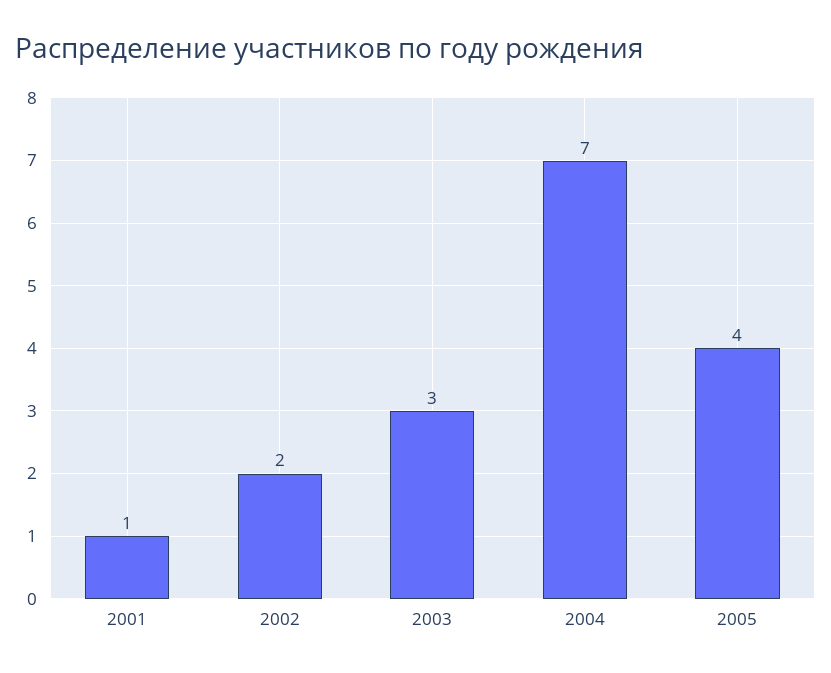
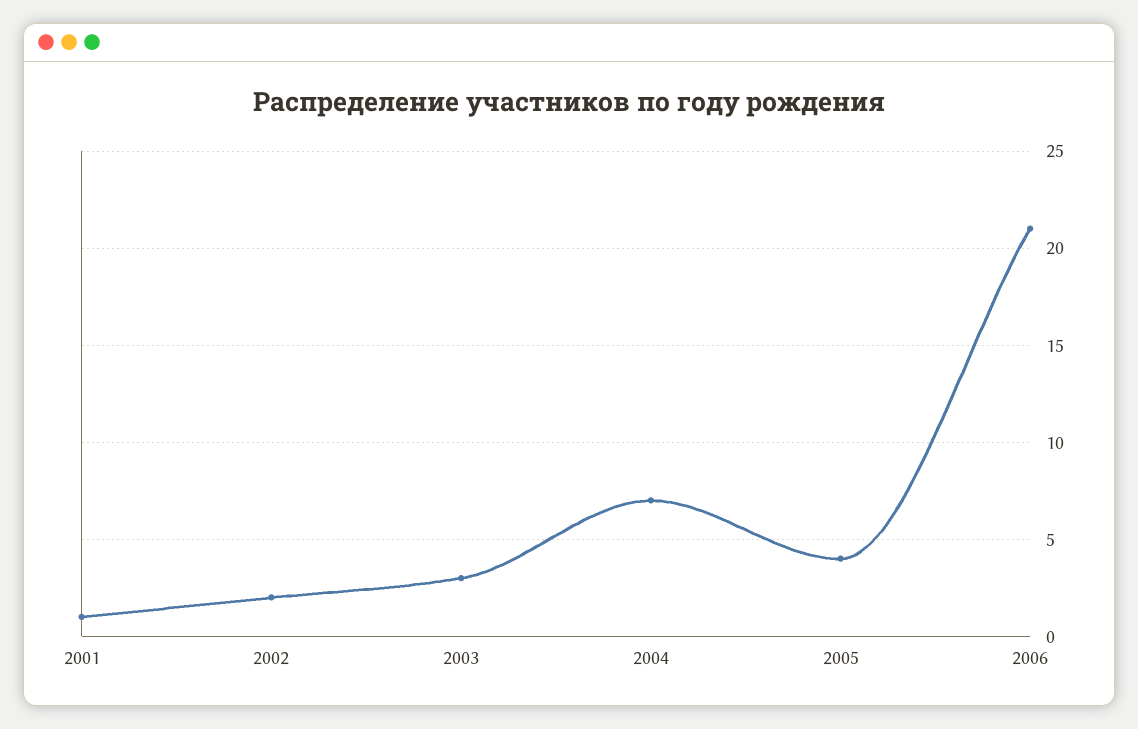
2006: none -> 21

